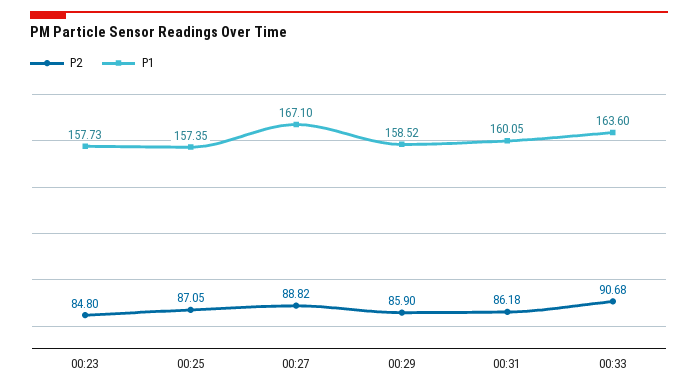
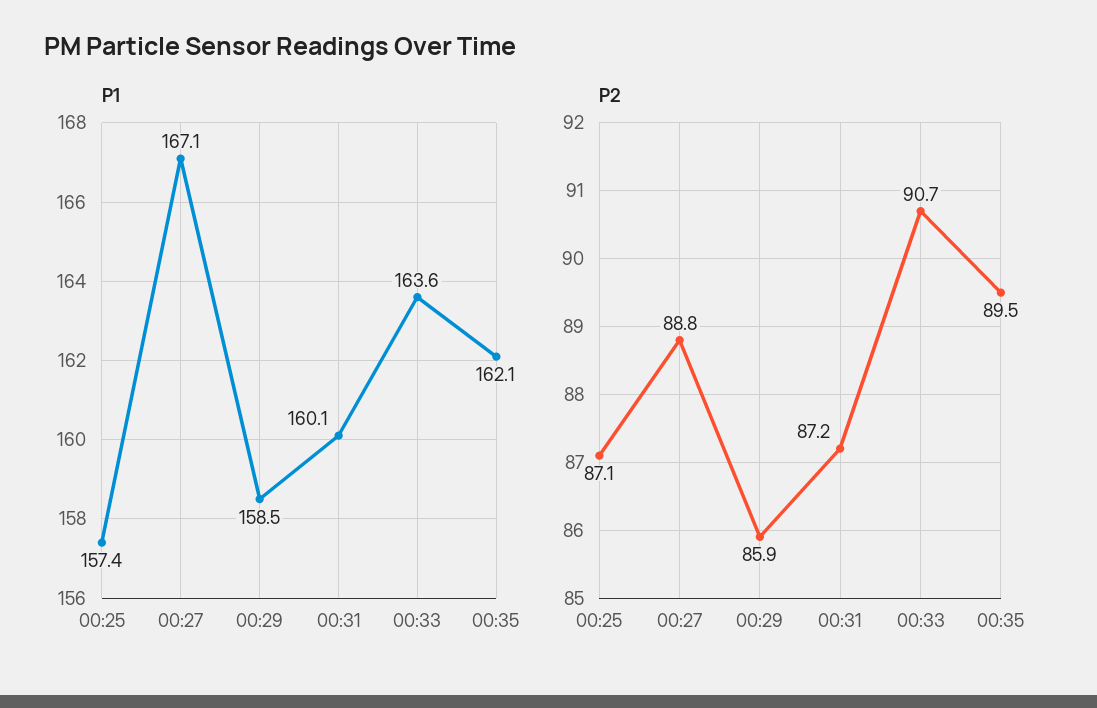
P2, 00:23: 84.8 -> none
P1, 00:23: 157.73 -> none
P2, 00:31: 86.18 -> 87.2
P1, 00:35: none -> 162.1
P2, 00:35: none -> 89.5

